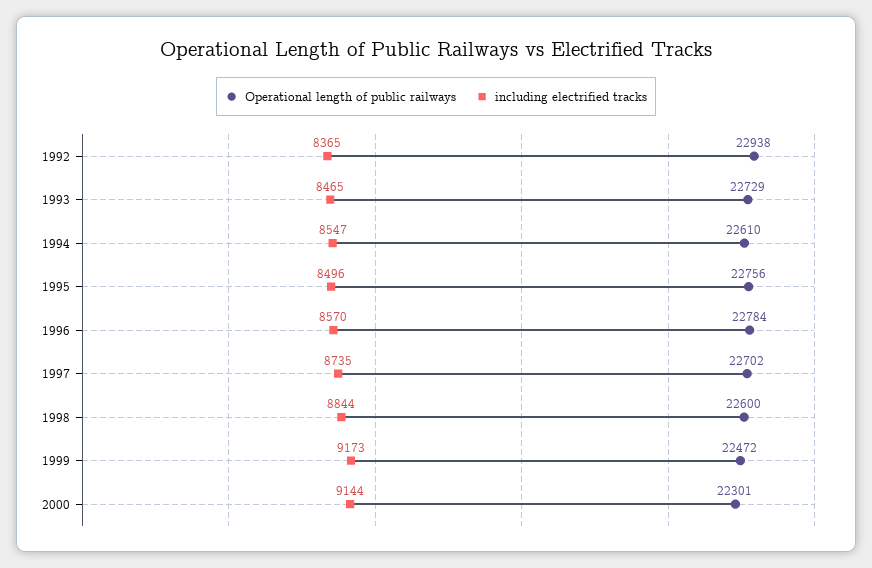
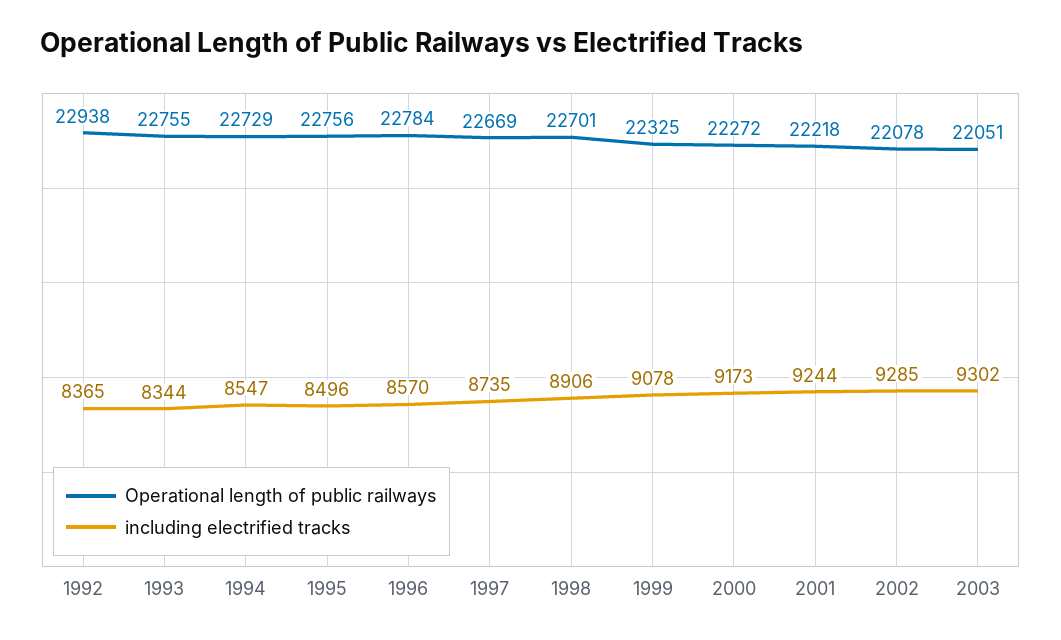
Operational length of public railways, 1993: 22729 -> 22755
including electrified tracks, 1993: 8465 -> 8344
Operational length of public railways, 1994: 22610 -> 22729
Operational length of public railways, 1997: 22702 -> 22669
Operational length of public railways, 1998: 22600 -> 22701
including electrified tracks, 1998: 8844 -> 8906
Operational length of public railways, 1999: 22472 -> 22325
including electrified tracks, 1999: 9173 -> 9078
Operational length of public railways, 2000: 22301 -> 22272
including electrified tracks, 2000: 9144 -> 9173
Operational length of public railways, 2001: none -> 22218
including electrified tracks, 2001: none -> 9244
Operational length of public railways, 2002: none -> 22078
including electrified tracks, 2002: none -> 9285
Operational length of public railways, 2003: none -> 22051
including electrified tracks, 2003: none -> 9302

